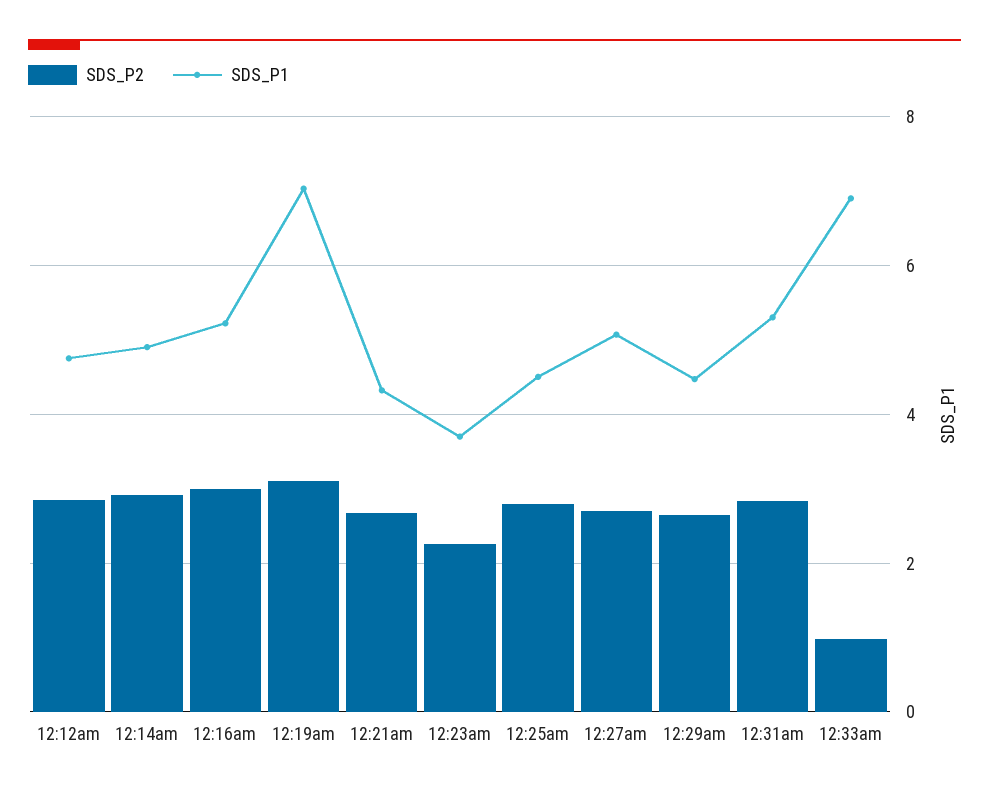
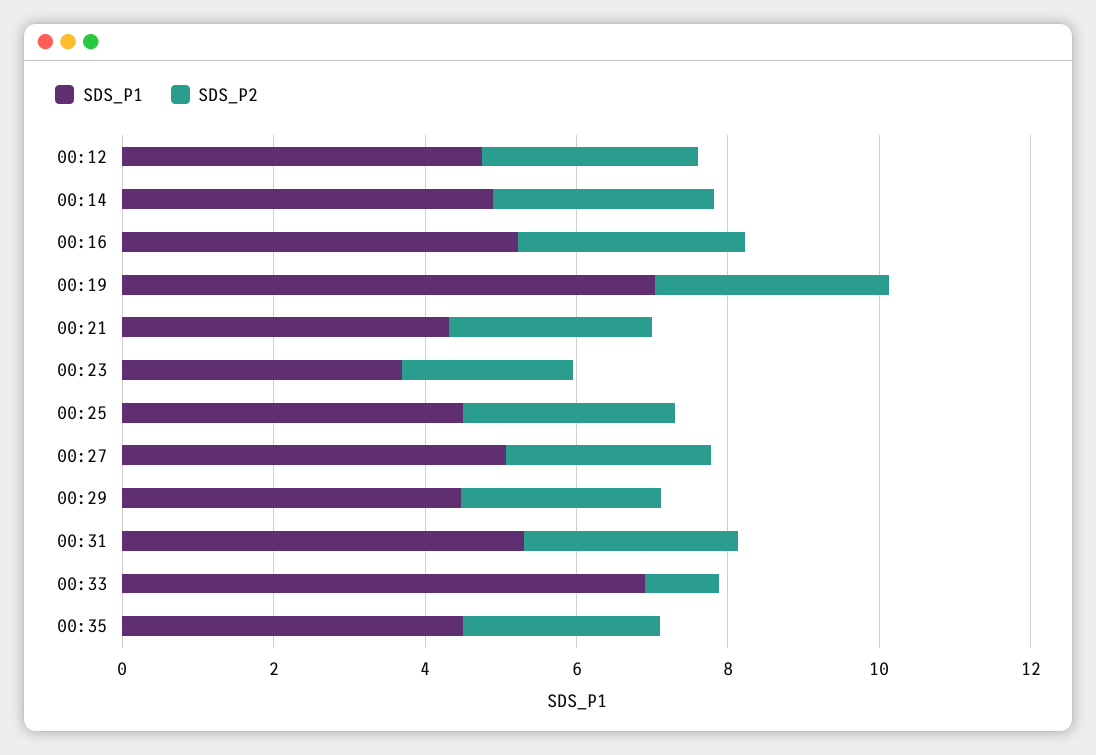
SDS_P1, 00:35: none -> 4.5
SDS_P2, 00:35: none -> 2.5

